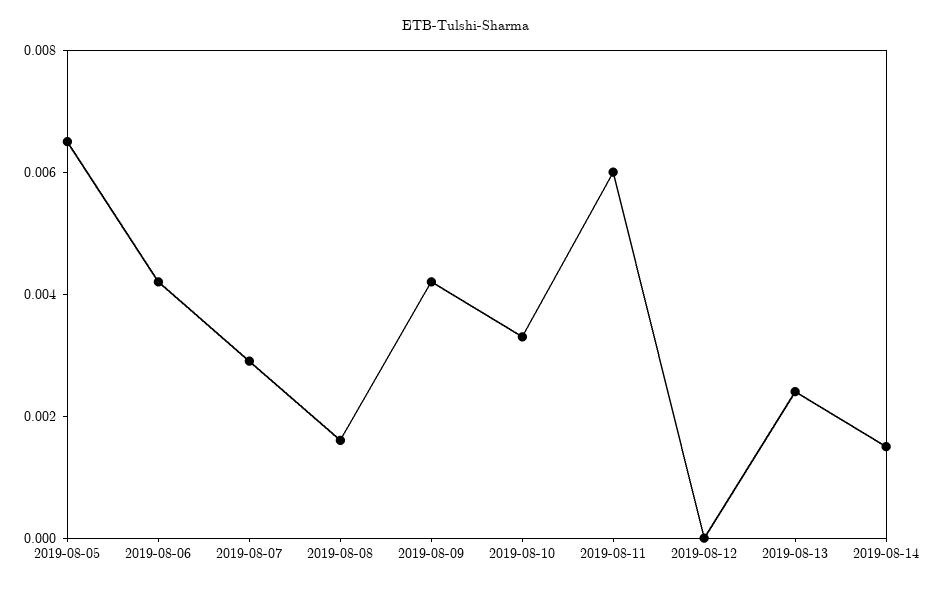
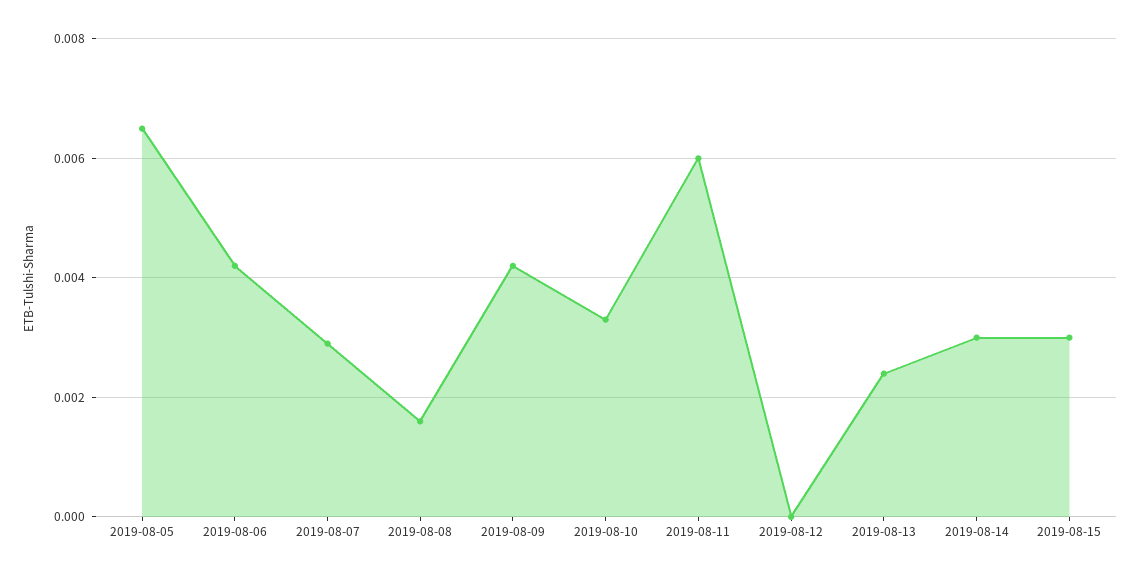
2019-08-14: 0.0015 -> 0.003
2019-08-15: none -> 0.003

